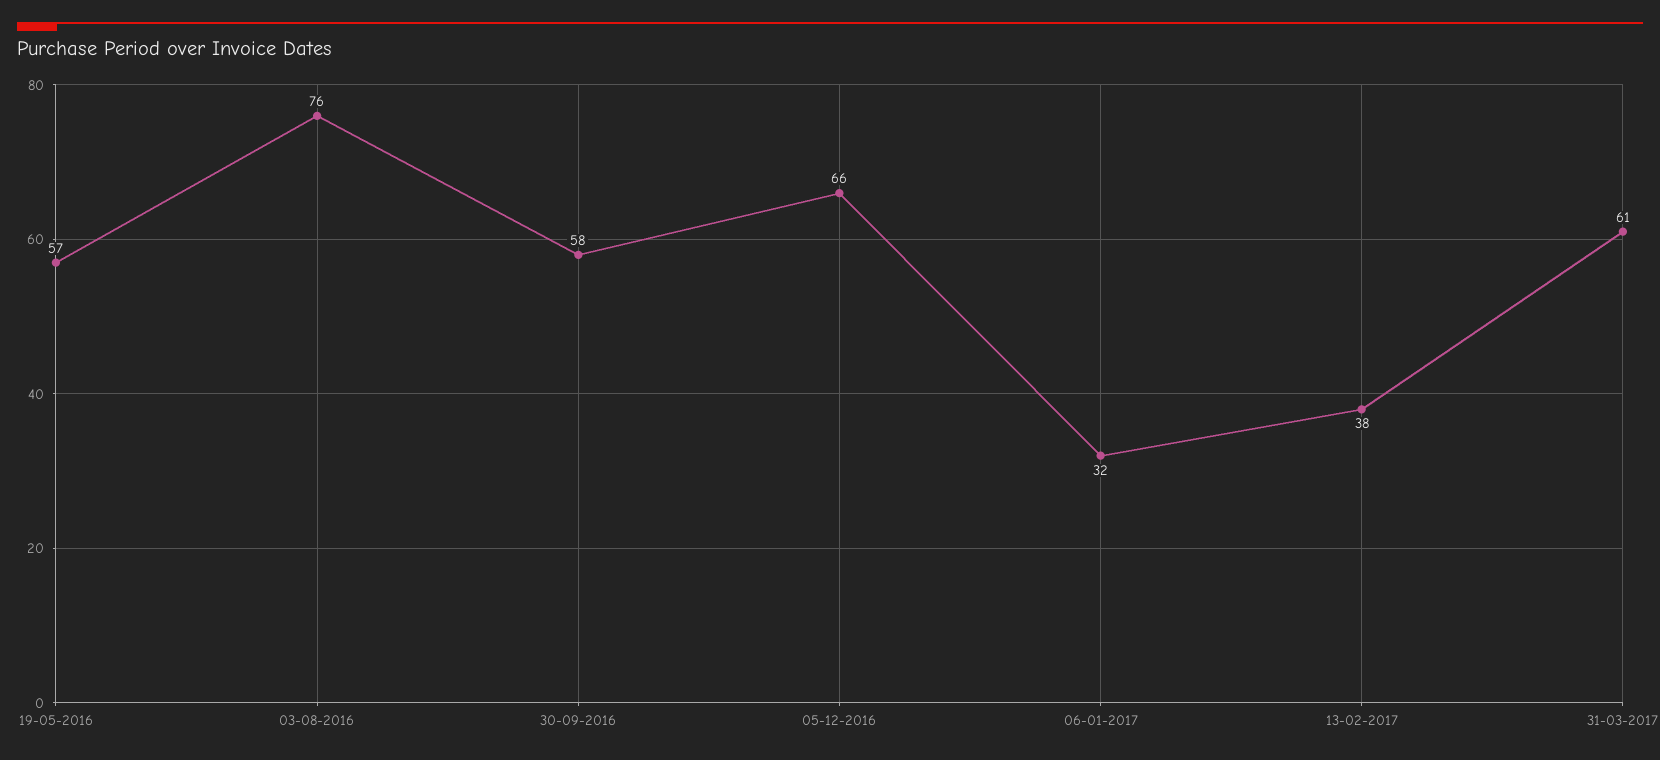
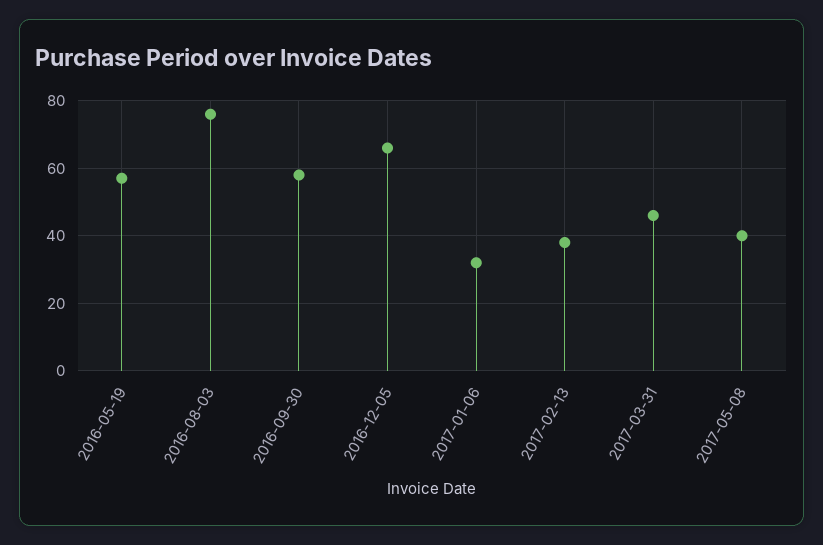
31-03-2017: 61 -> 45
2017-05-08: none -> 40

